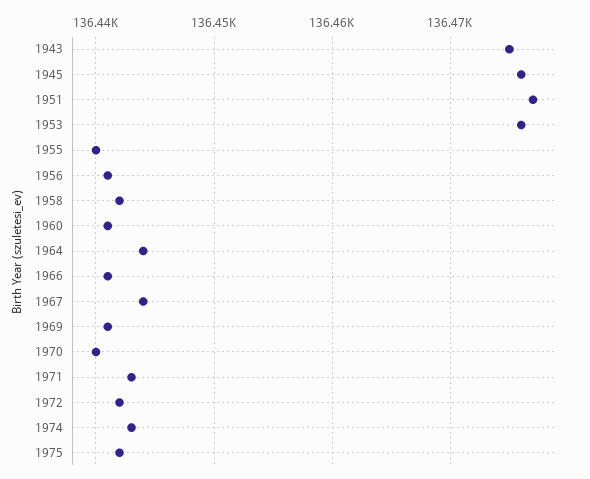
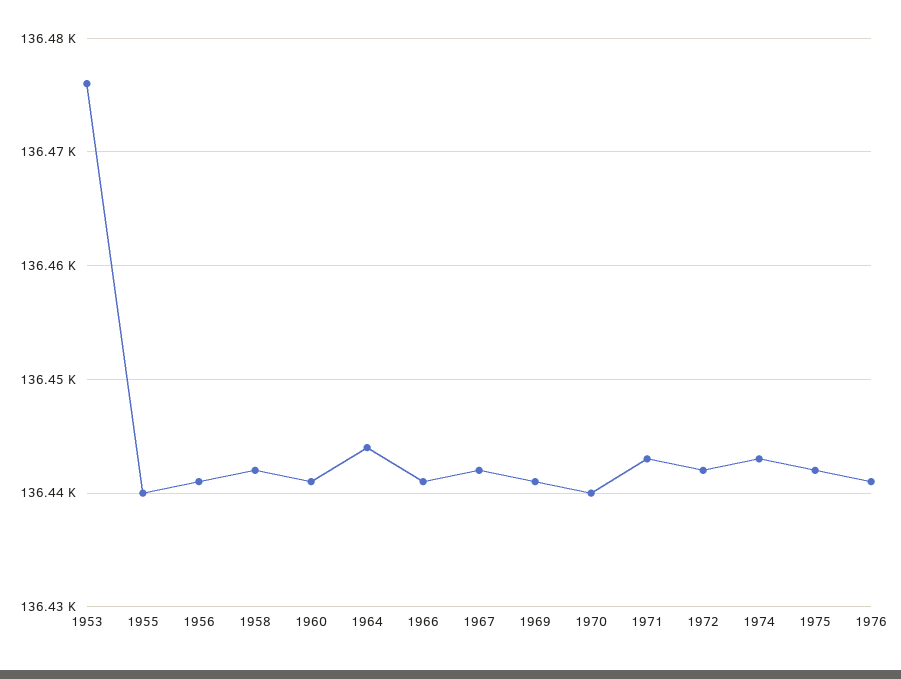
1943: 136475 -> none
1945: 136476 -> none
1951: 136477 -> none
1967: 136444 -> 136442
1976: none -> 136441

